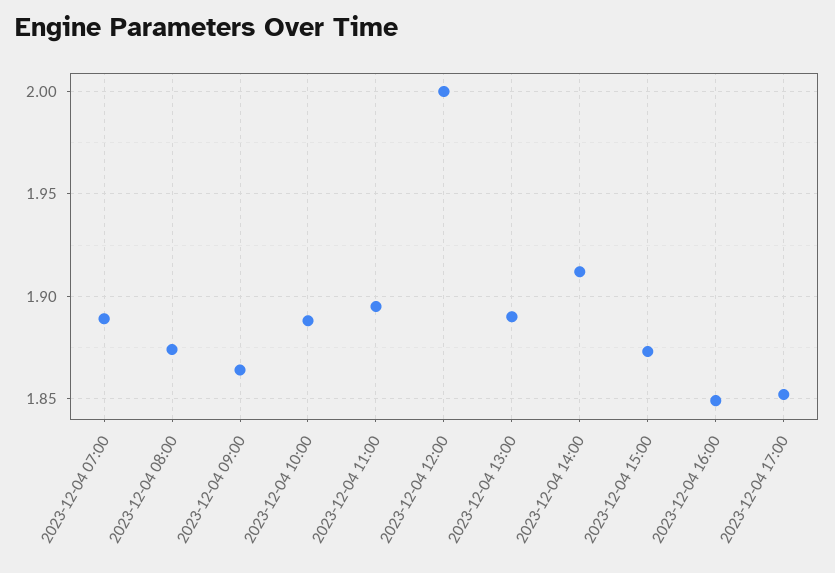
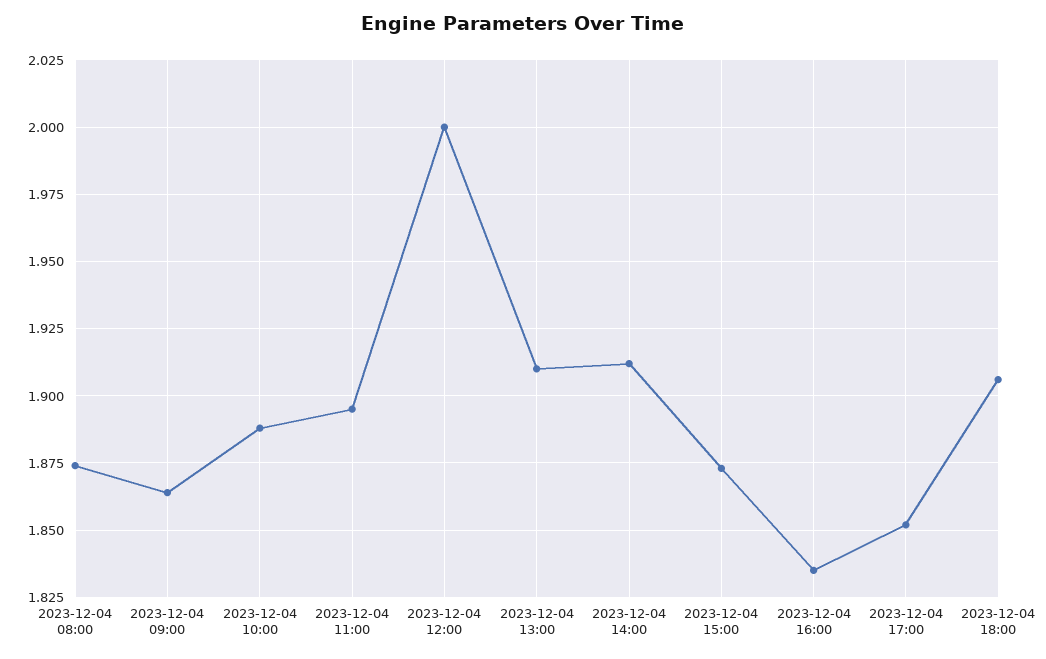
2023-12-04 07:00: 1.89 -> none
2023-12-04 13:00: 1.89 -> 1.91
2023-12-04 16:00: 1.85 -> 1.835
2023-12-04 18:00: none -> 1.905

